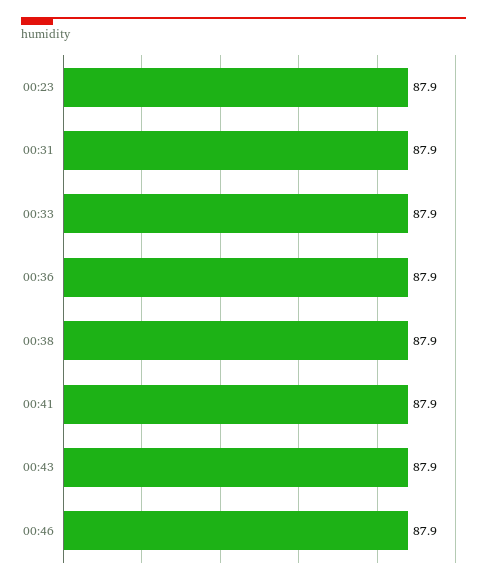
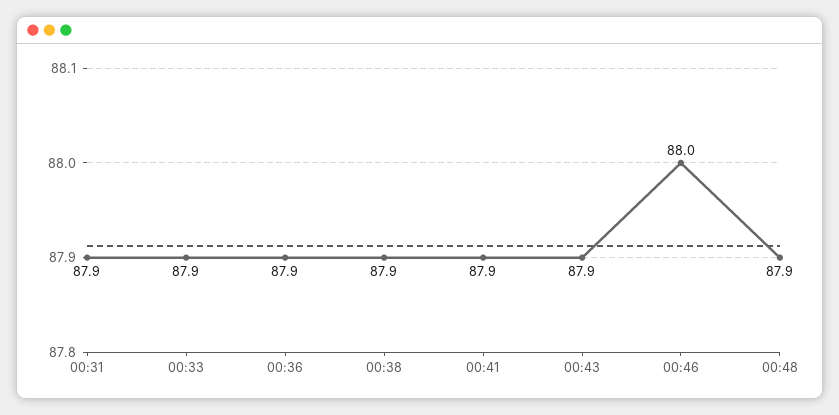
00:23: 87.9 -> none
00:46: 87.9 -> 88
00:48: none -> 87.9

